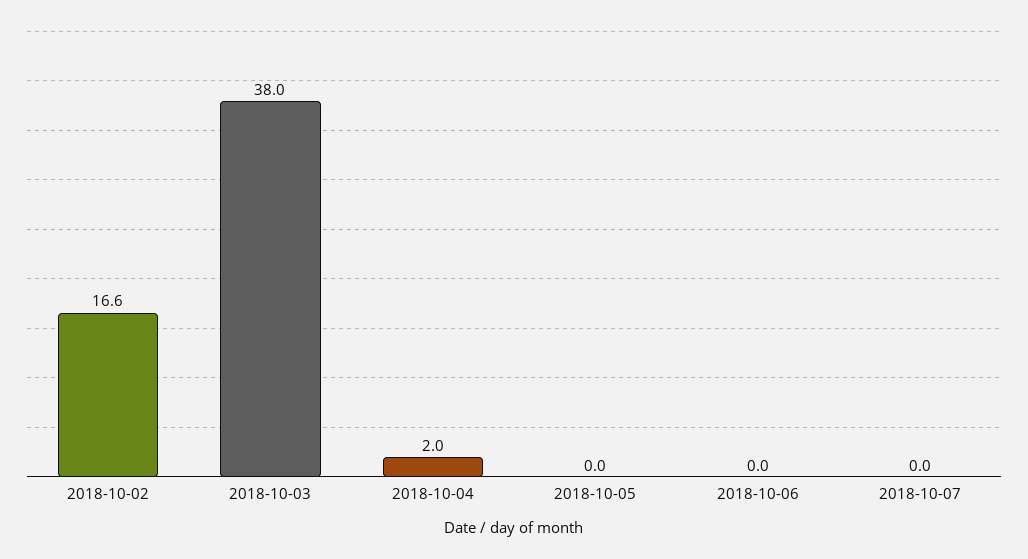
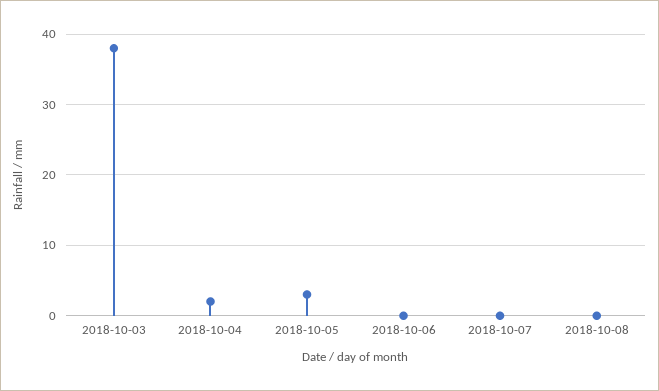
2018-10-02: 16.6 -> none
2018-10-05: 0 -> 3
2018-10-08: none -> 0

